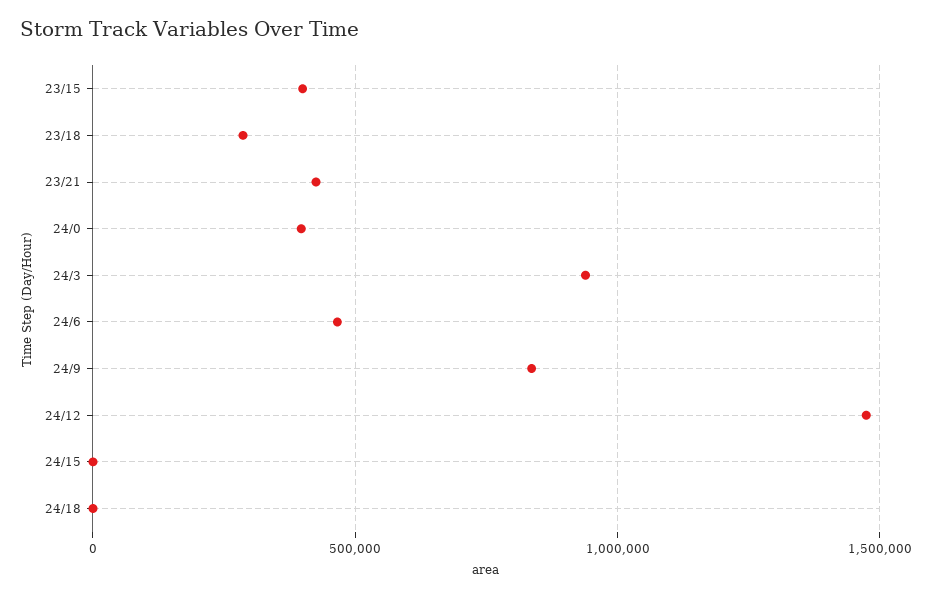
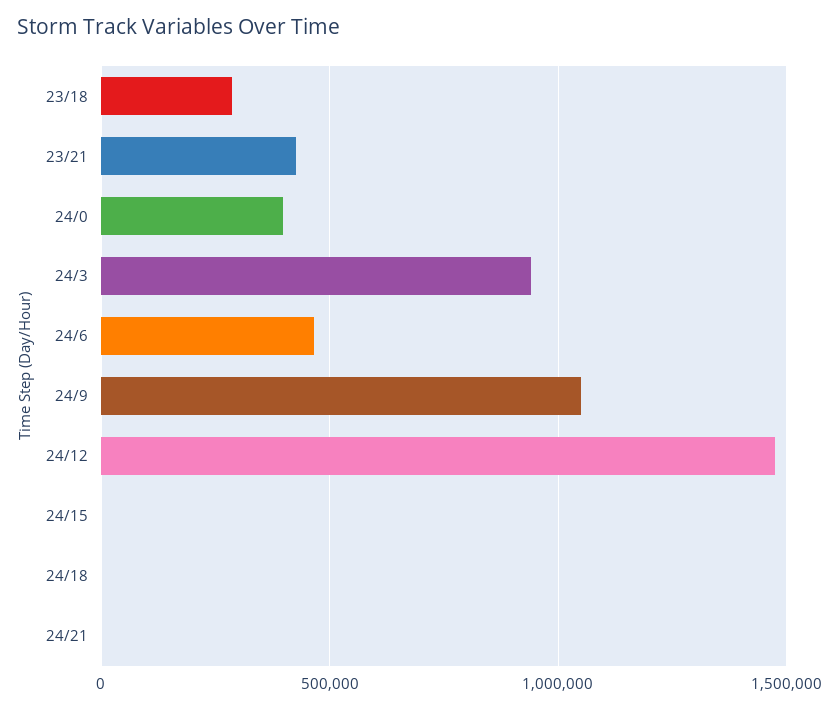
23/15: 400000 -> none
24/9: 850000 -> 1050000
24/21: none -> 0

